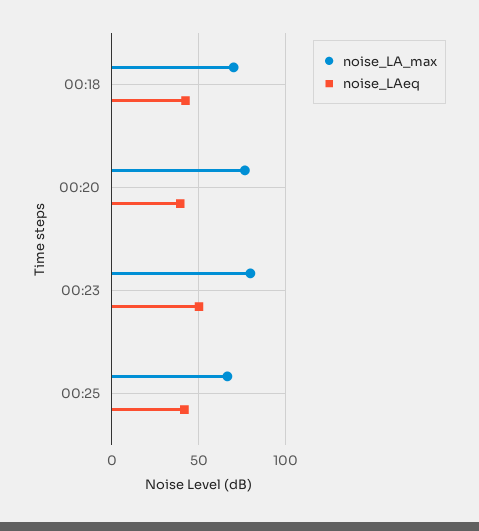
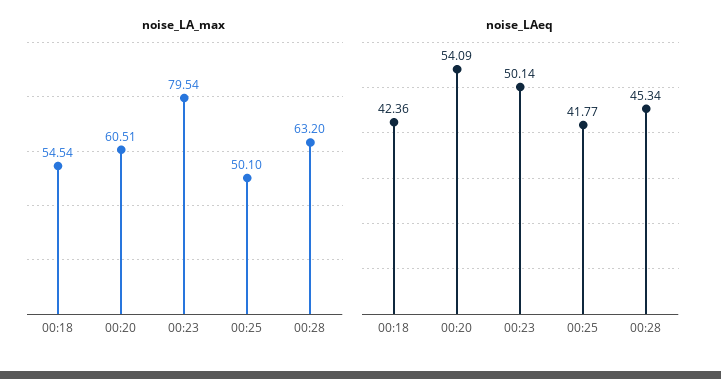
noise_LA_max, 00:18: 70 -> 54.54
noise_LA_max, 00:20: 75 -> 60.51
noise_LAeq, 00:20: 40 -> 54.09
noise_LA_max, 00:25: 65 -> 50.1
noise_LA_max, 00:28: none -> 63.2
noise_LAeq, 00:28: none -> 45.34

